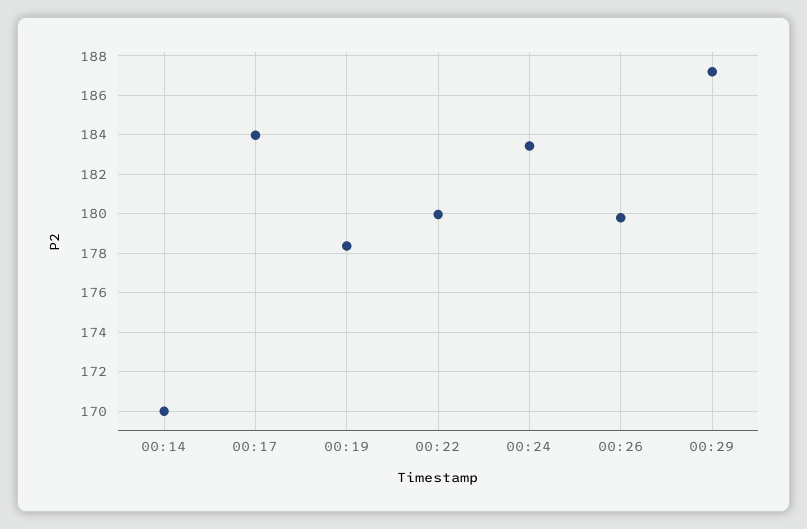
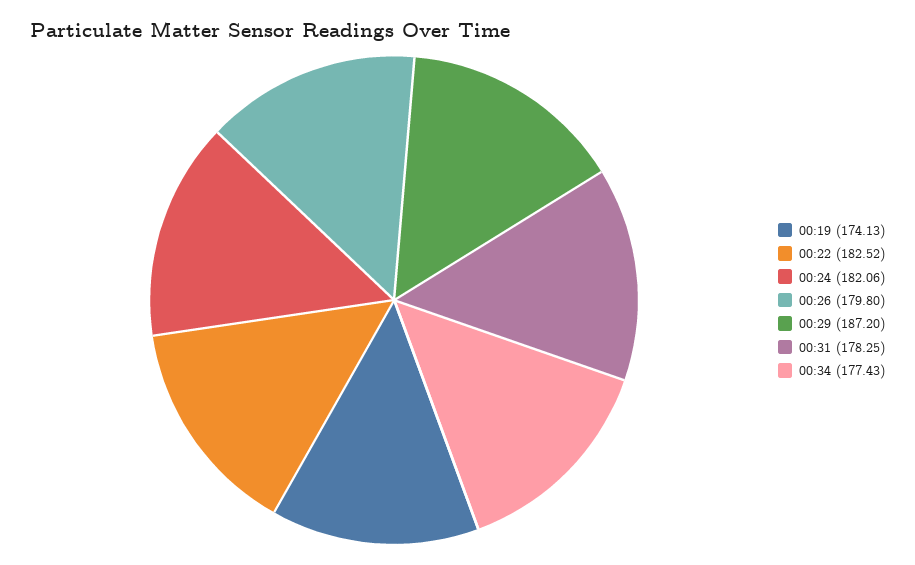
00:14: 170 -> none
00:17: 184 -> none
00:19: 178.5 -> 174.13
00:22: 180 -> 182.52
00:24: 183.5 -> 182.06
00:31: none -> 178.25
00:34: none -> 177.43

